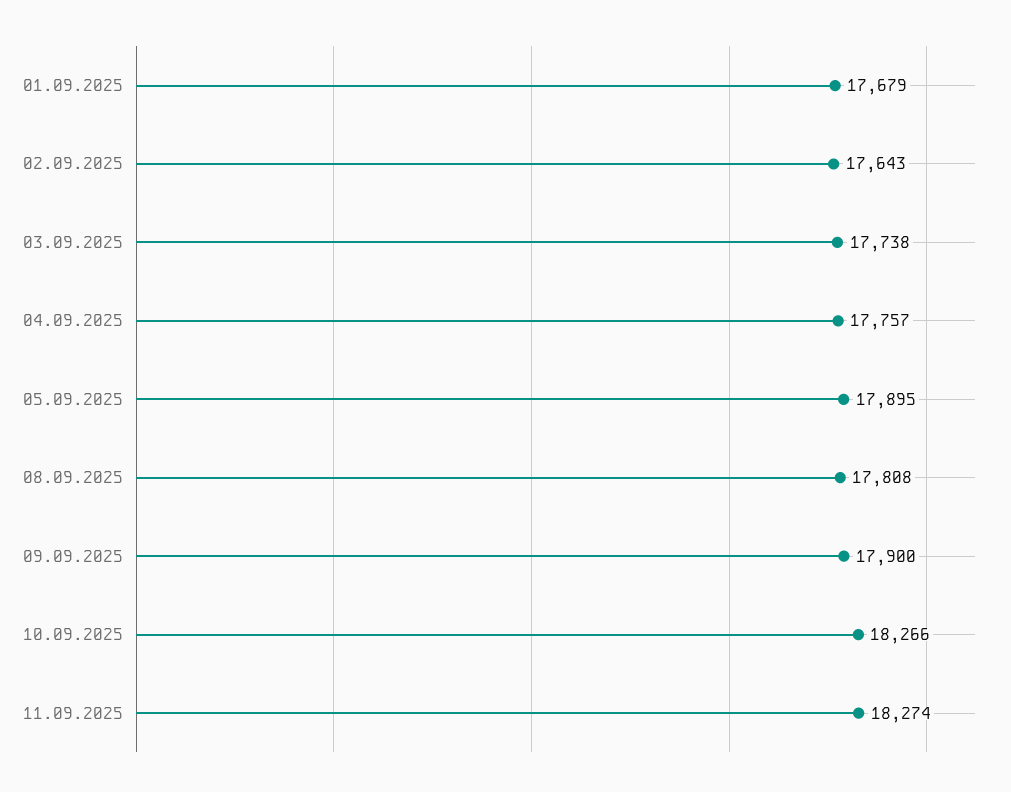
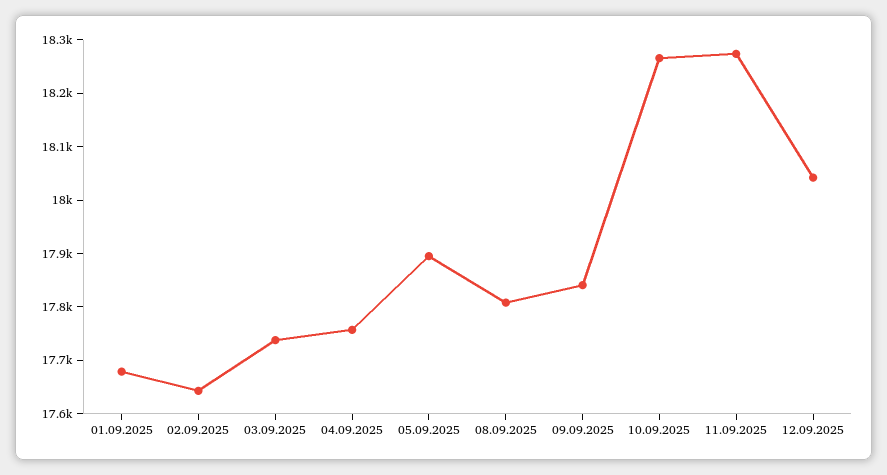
09.09.2025: 17900 -> 17840
12.09.2025: none -> 18040

